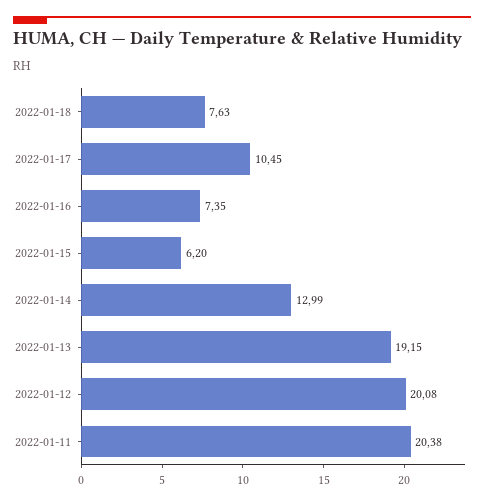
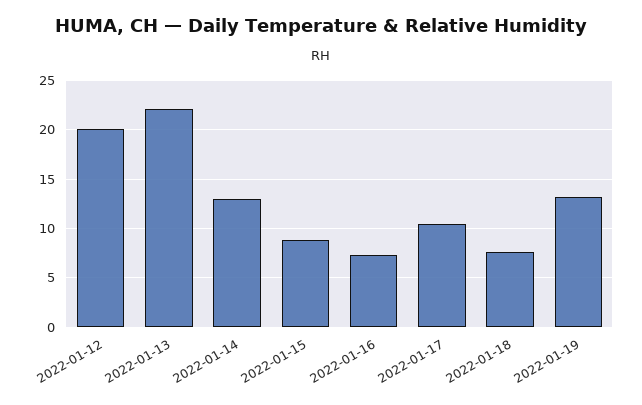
2022-01-15: 6.2 -> 9
2022-01-13: 19.15 -> 22
2022-01-11: 20.38 -> none
2022-01-19: none -> 13

